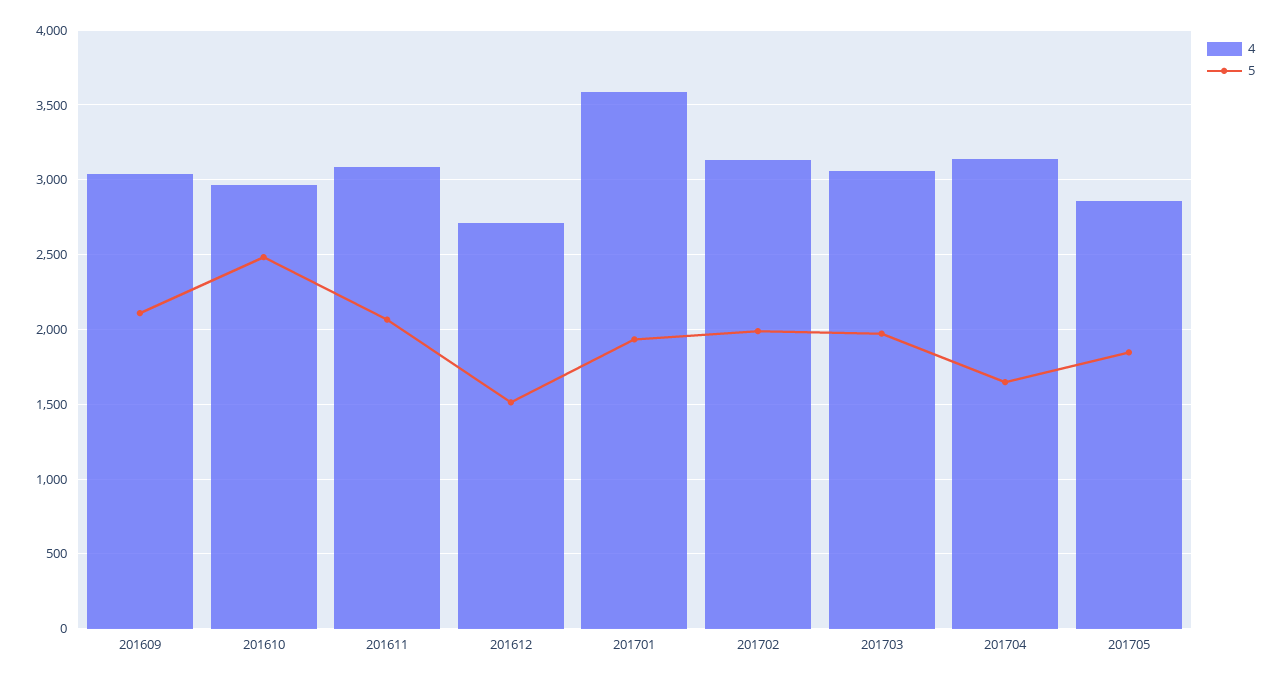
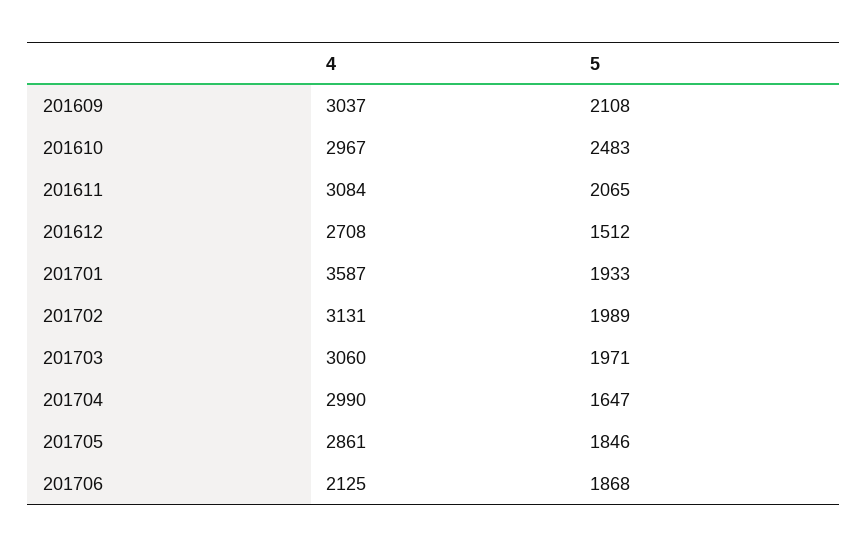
4, 201704: 3150 -> 2990
4, 201706: none -> 2125
5, 201706: none -> 1868

